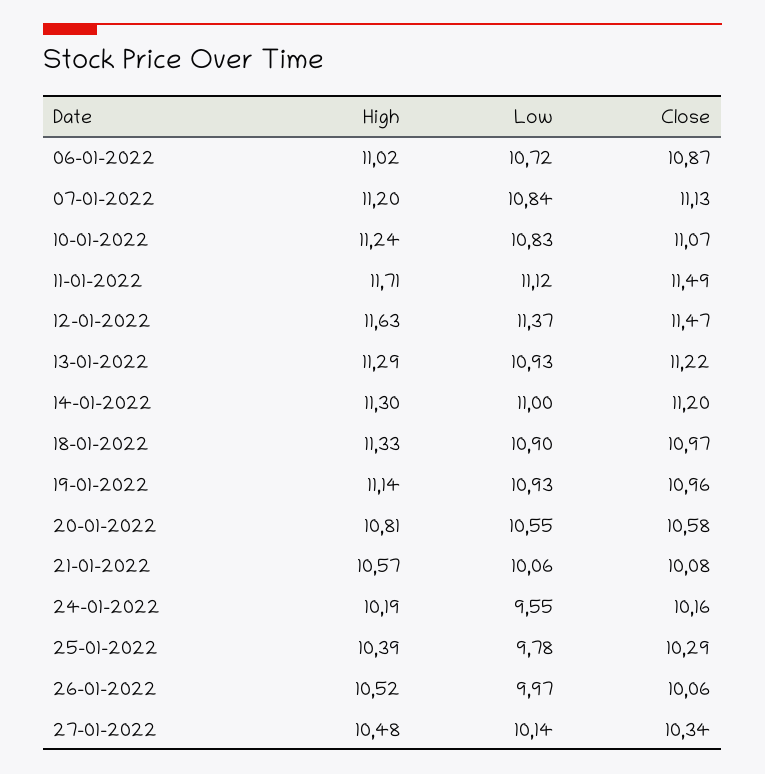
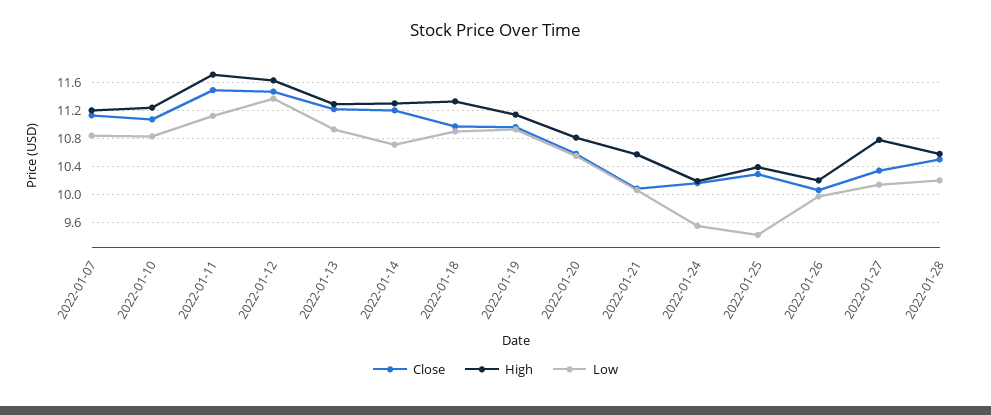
High, 06-01-2022: 11.02 -> none
Low, 06-01-2022: 10.72 -> none
Close, 06-01-2022: 10.87 -> none
Low, 14-01-2022: 11 -> 10.7
Low, 25-01-2022: 9.78 -> 9.4
High, 26-01-2022: 10.52 -> 10.2
High, 27-01-2022: 10.48 -> 10.8
Close, 2022-01-28: none -> 10.5
High, 2022-01-28: none -> 10.6
Low, 2022-01-28: none -> 10.2

